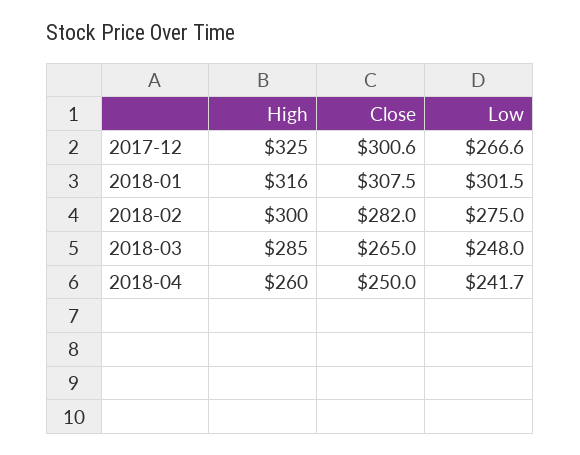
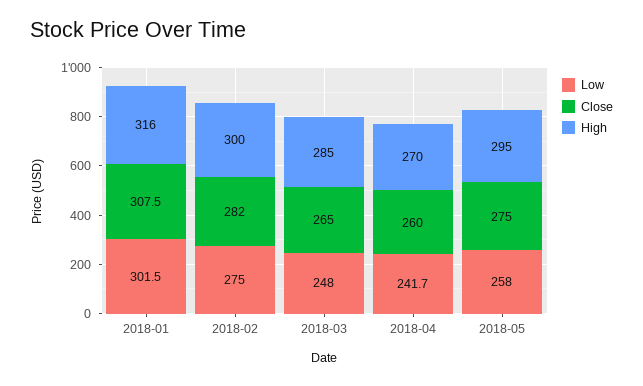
High, 2017-12: 325 -> none
Close, 2017-12: 300.6 -> none
Low, 2017-12: 266.6 -> none
High, 2018-04: 260 -> 270
Close, 2018-04: 250 -> 260
Low, 2018-05: none -> 258
Close, 2018-05: none -> 275
High, 2018-05: none -> 295

